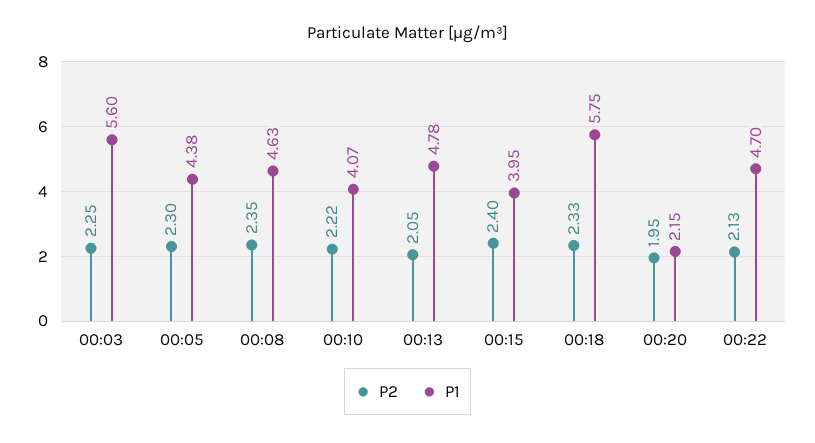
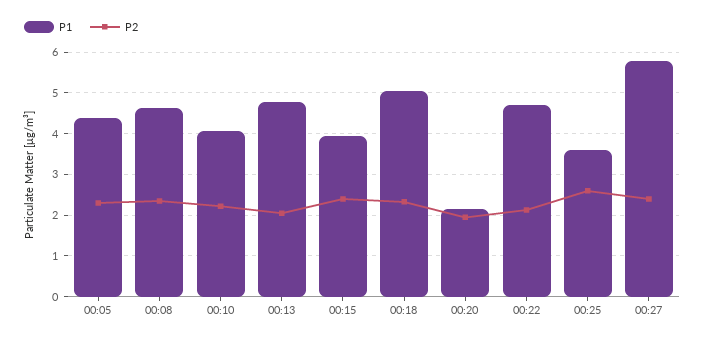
P2, 00:03: 2.25 -> none
P1, 00:03: 5.6 -> none
P1, 00:18: 5.75 -> 5
P1, 00:25: none -> 3.6
P2, 00:25: none -> 2.6
P1, 00:27: none -> 5.8
P2, 00:27: none -> 2.4

